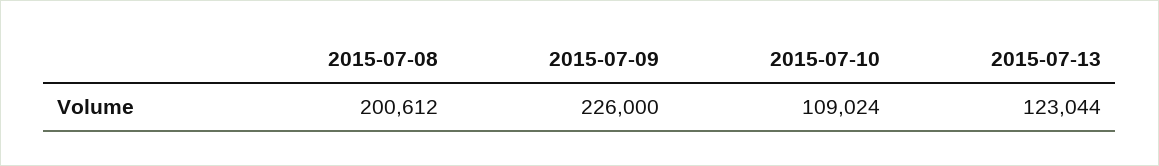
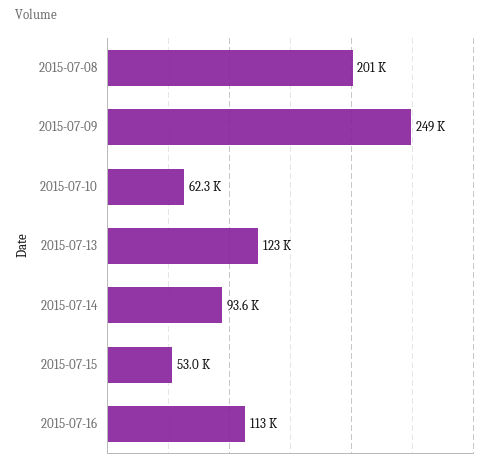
2015-07-09: 226000 -> 249000
2015-07-10: 109024 -> 62300
2015-07-14: none -> 93600
2015-07-15: none -> 53000
2015-07-16: none -> 113000

